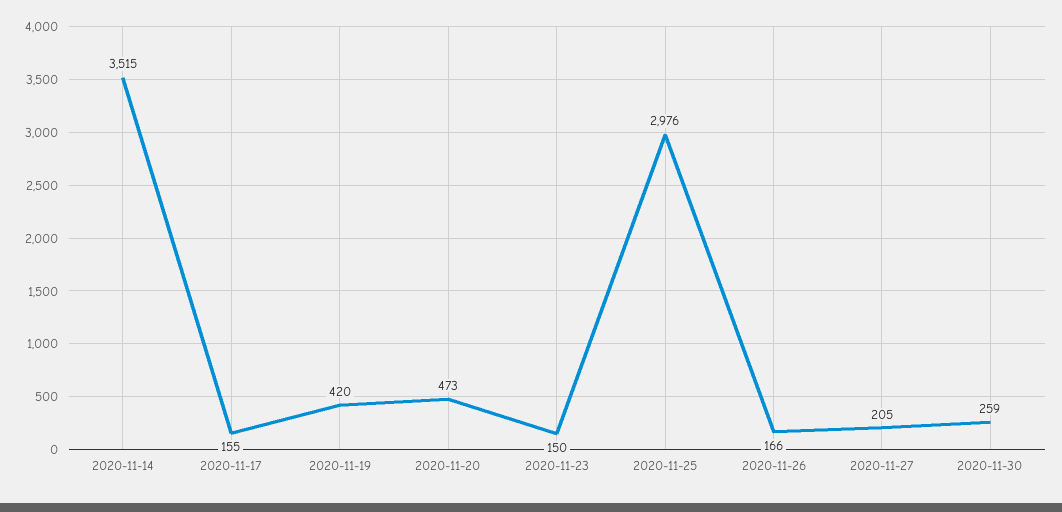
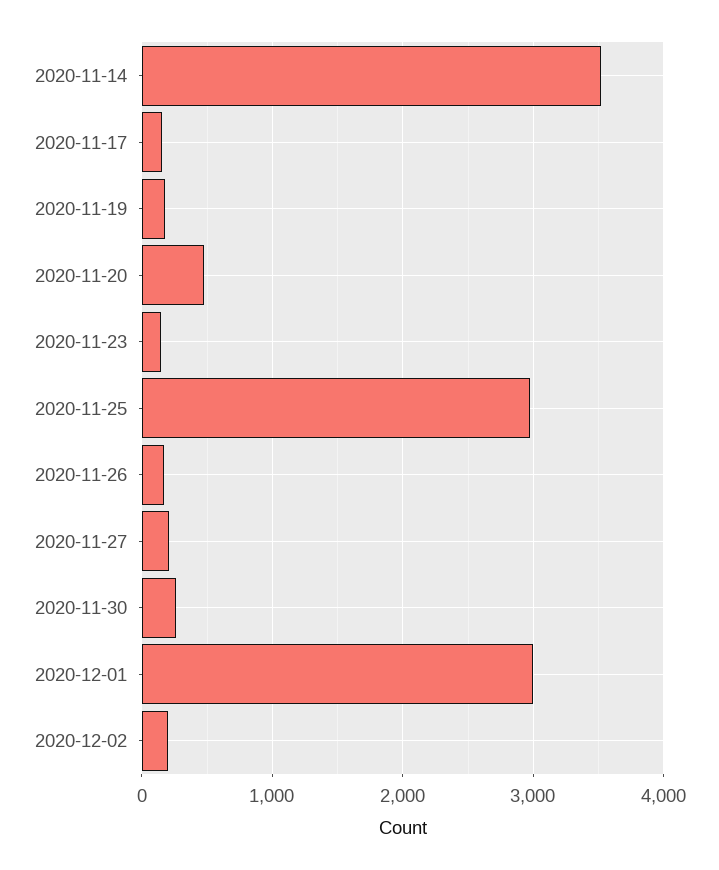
2020-11-19: 420 -> 200
2020-12-01: none -> 3000
2020-12-02: none -> 200

